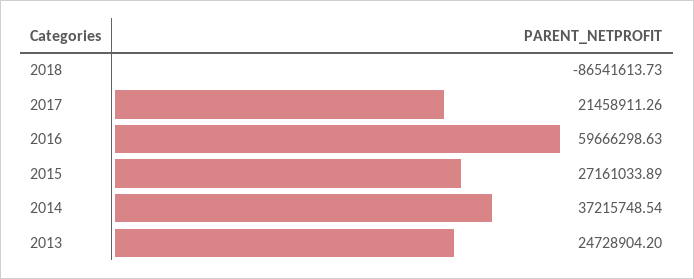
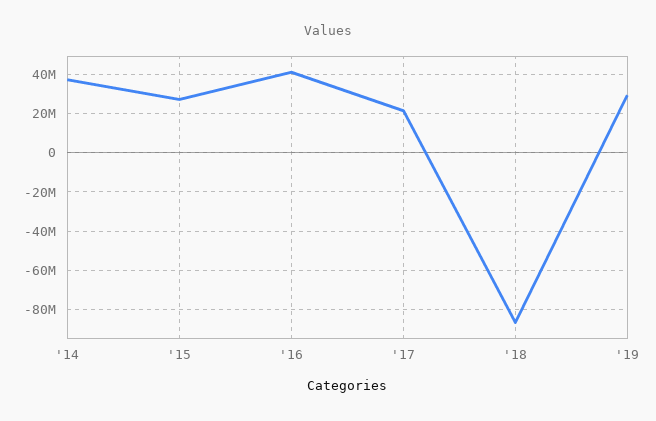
2016: 59666298.63 -> 40000000
2013: 24728904.2 -> none
'19: none -> 30000000

